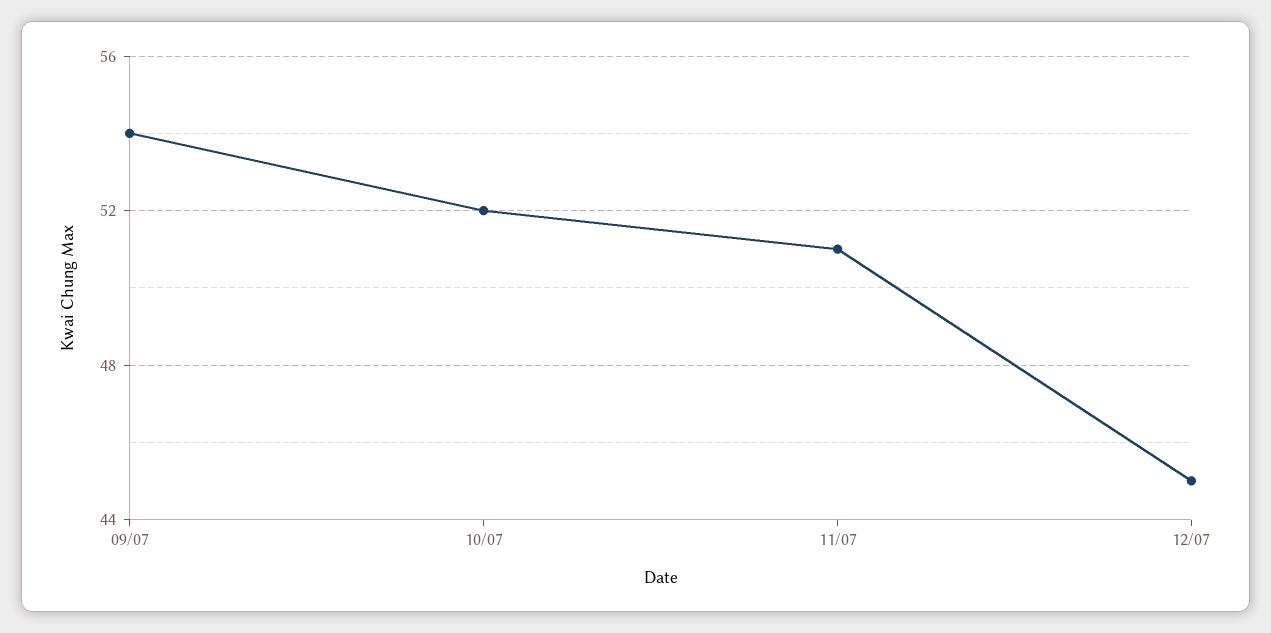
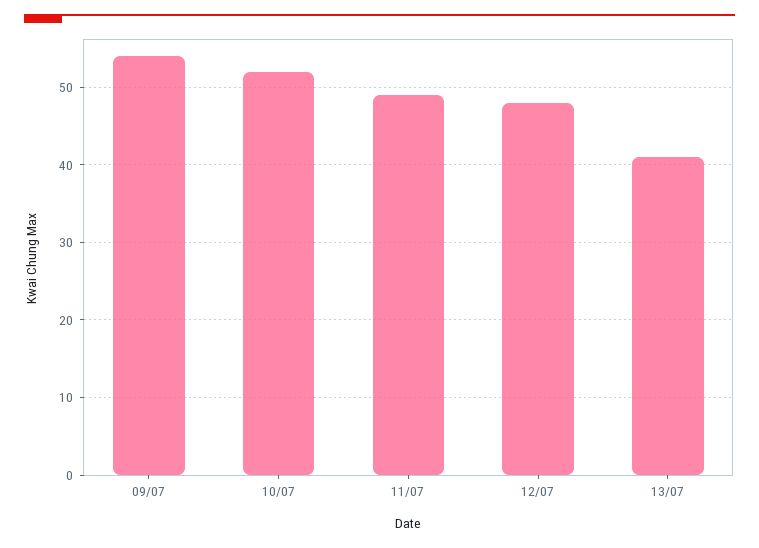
11/07: 51 -> 49
12/07: 45 -> 48
13/07: none -> 41

